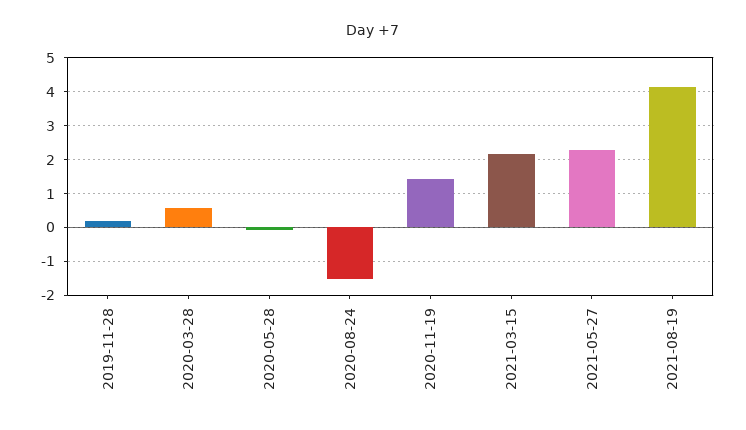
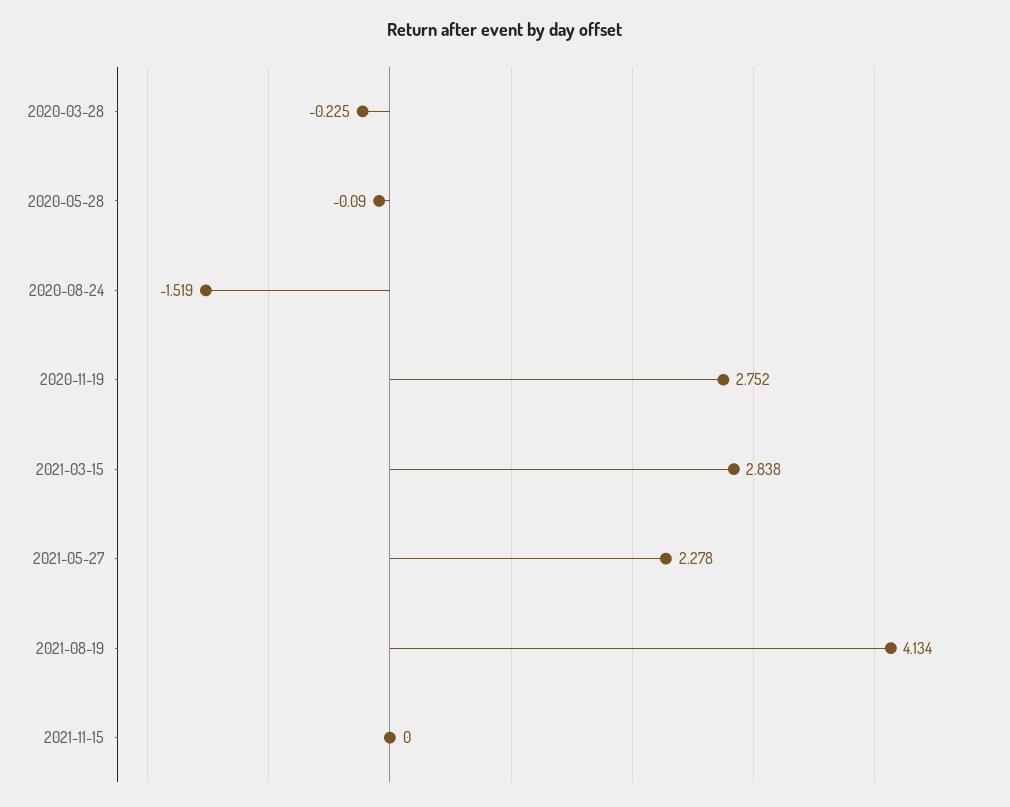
2019-11-28: 0.2 -> none
2020-03-28: 0.6 -> -0.225
2020-11-19: 1.4 -> 2.752
2021-03-15: 2.2 -> 2.838
2021-11-15: none -> 0

